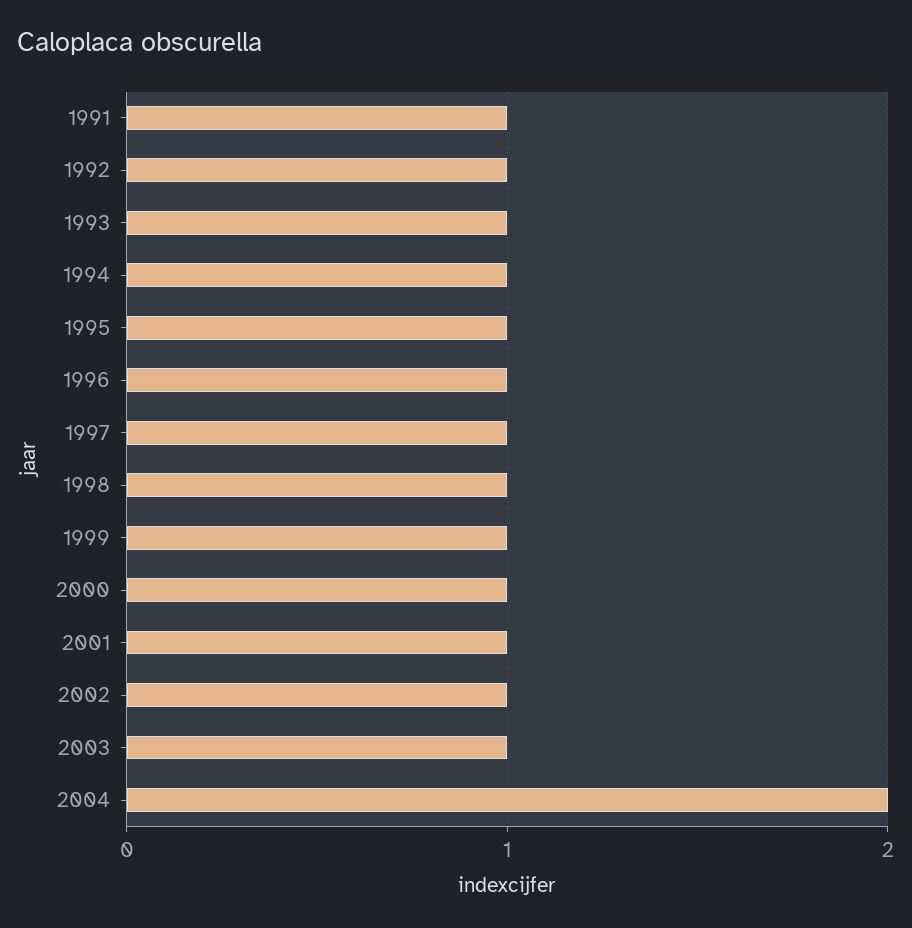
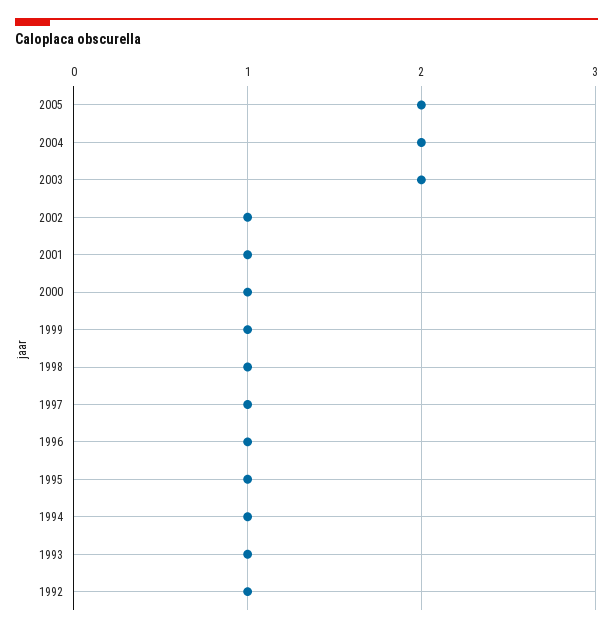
1991: 1 -> none
2003: 1 -> 2
2005: none -> 2

